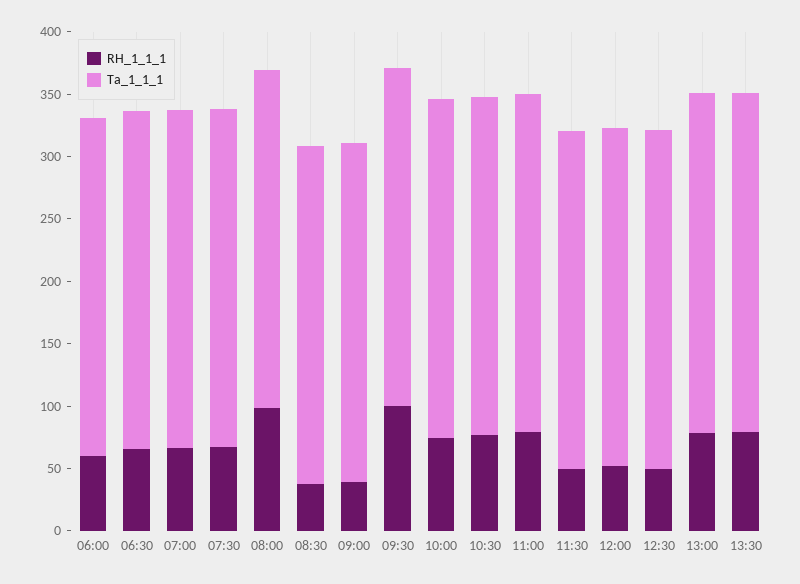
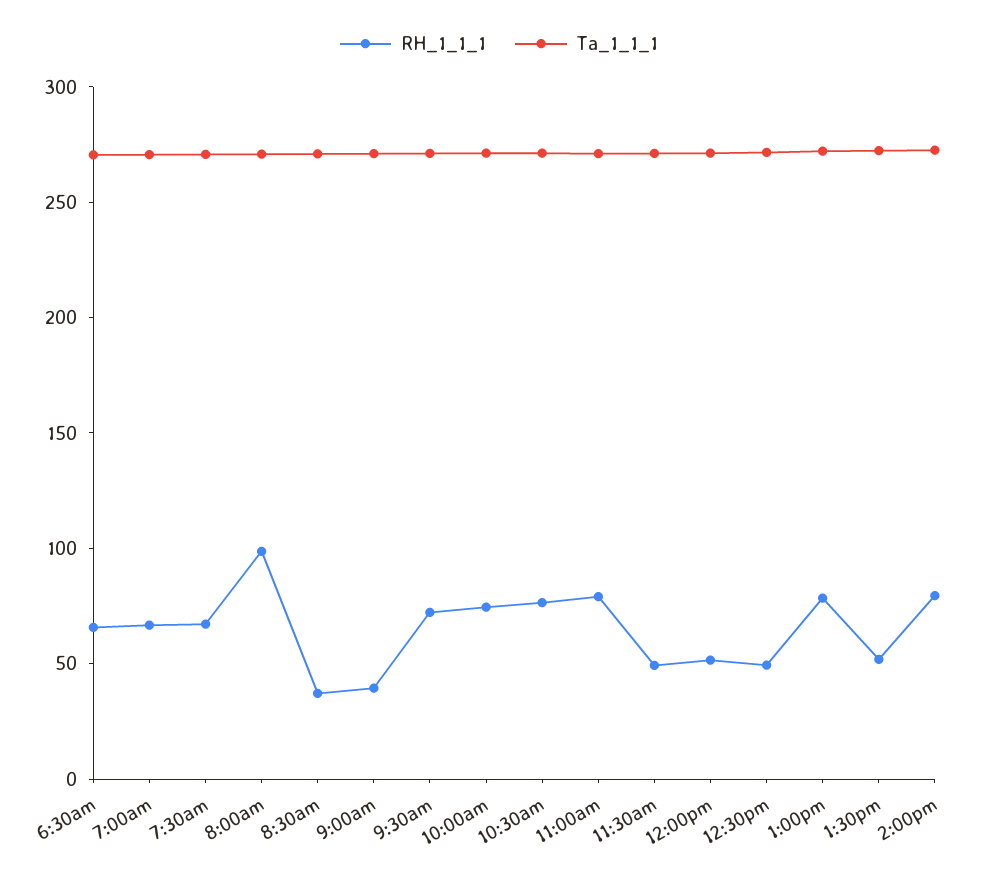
RH_1_1_1, 06:00: 60 -> none
Ta_1_1_1, 06:00: 270 -> none
RH_1_1_1, 09:30: 100 -> 70
RH_1_1_1, 13:30: 80 -> 50
RH_1_1_1, 2:00pm: none -> 80
Ta_1_1_1, 2:00pm: none -> 270

